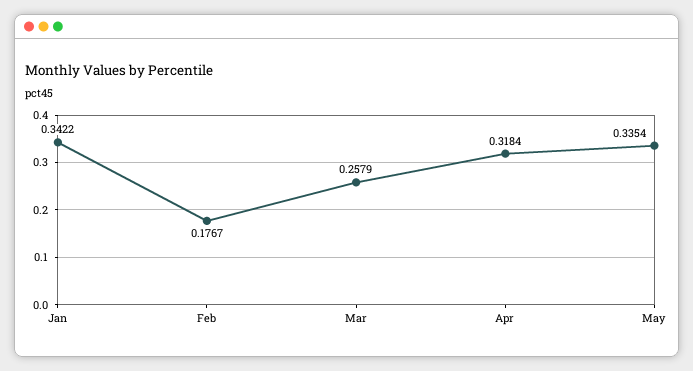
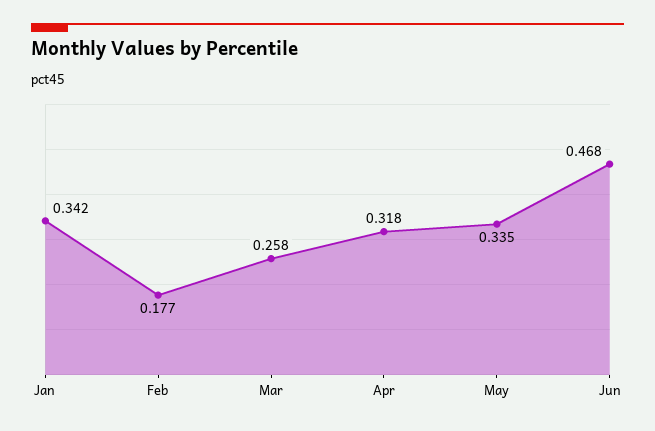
Jun: none -> 0.468

